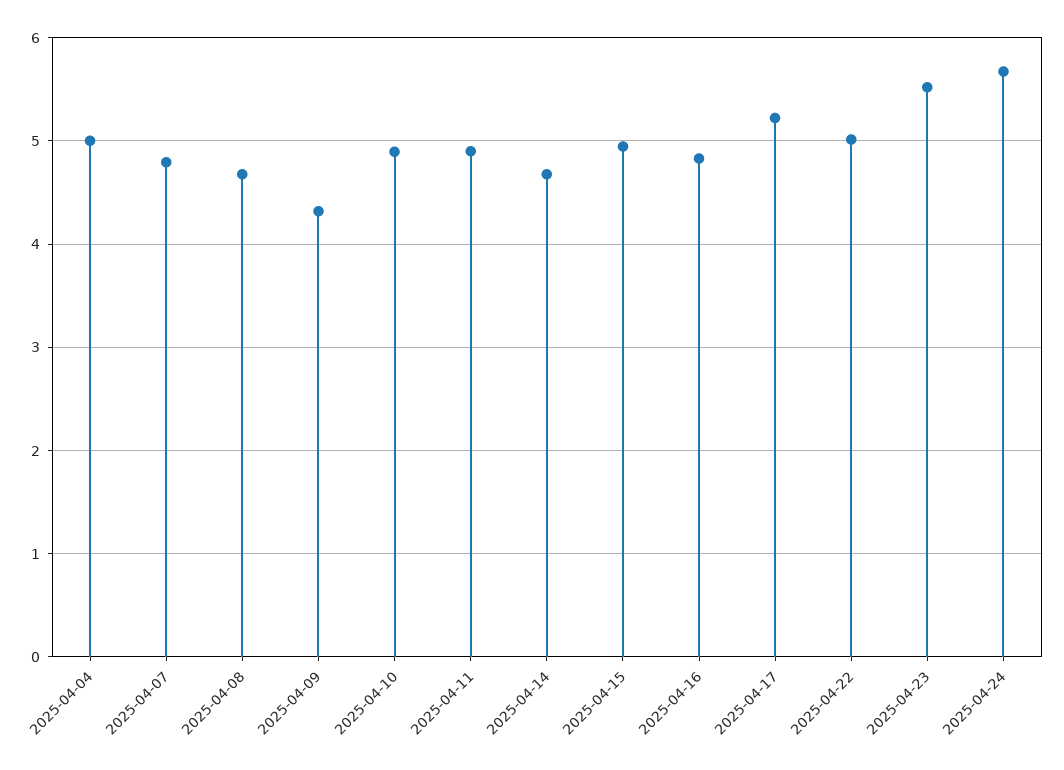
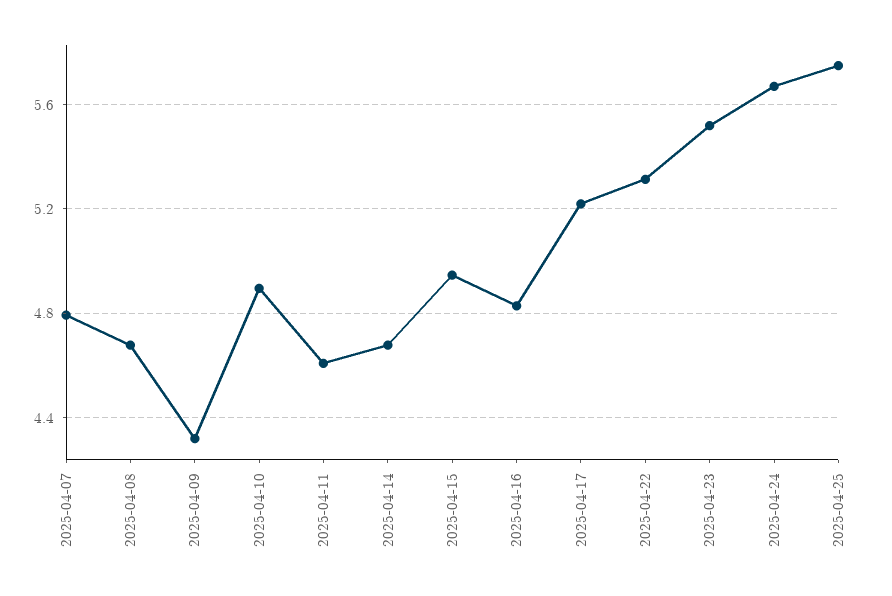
2025-04-04: 5 -> none
2025-04-11: 4.9 -> 4.6
2025-04-22: 5 -> 5.3
2025-04-25: none -> 5.75

